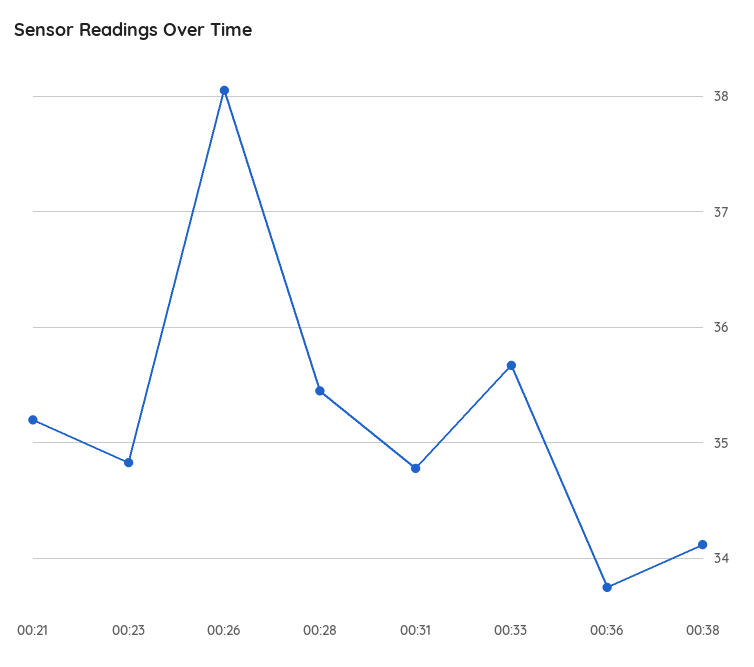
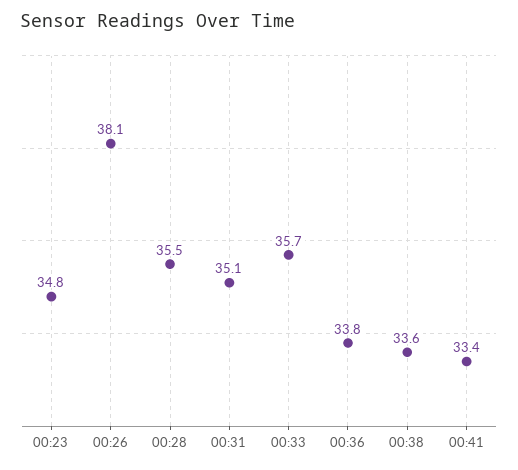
00:21: 35.2 -> none
00:31: 34.8 -> 35.1
00:38: 34.1 -> 33.6
00:41: none -> 33.4

